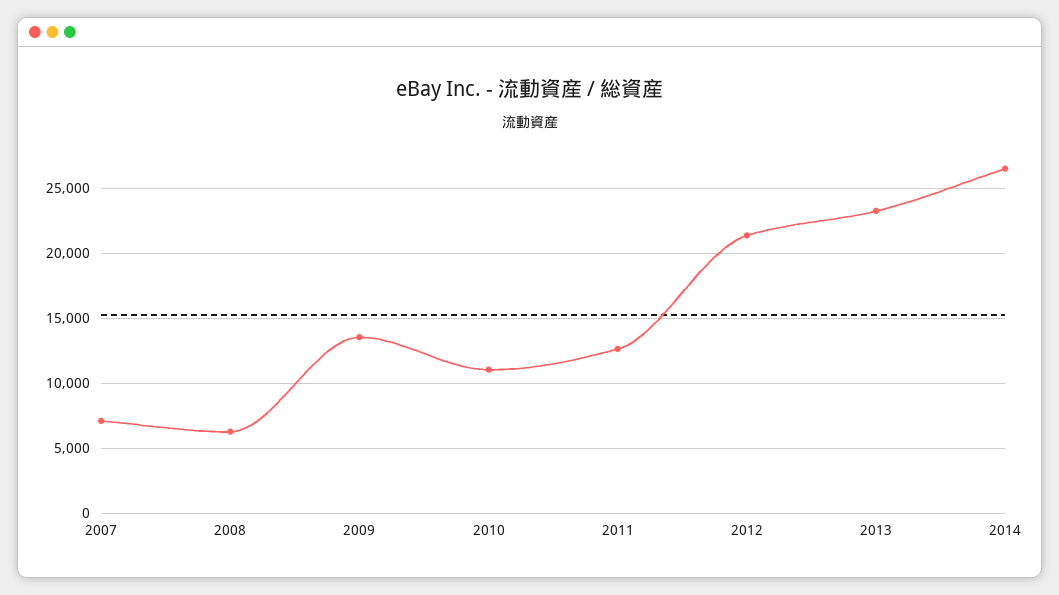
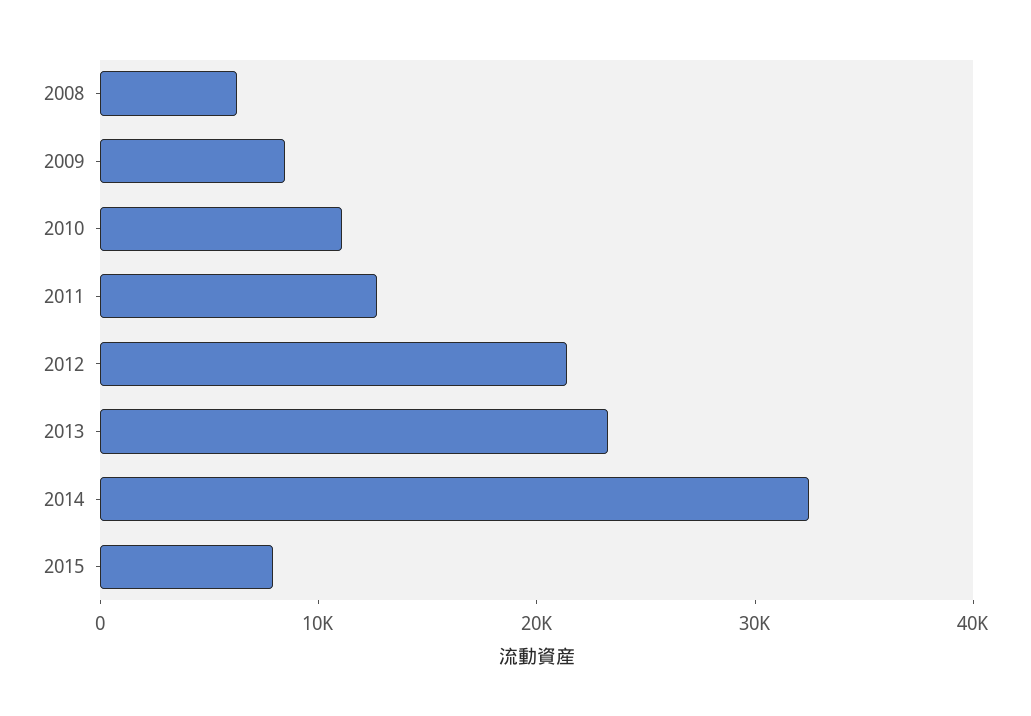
2007: 7000 -> none
2009: 13500 -> 8000
2014: 26500 -> 32000
2015: none -> 8000

